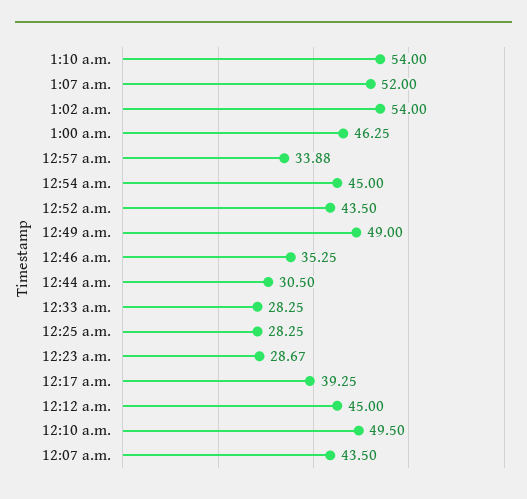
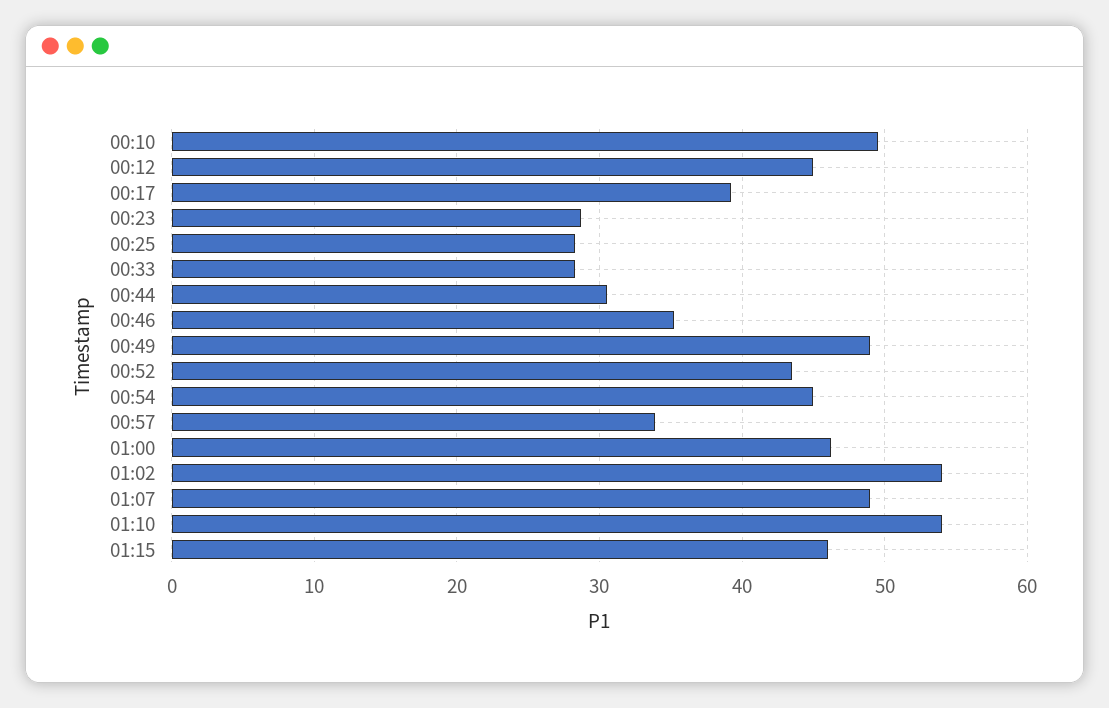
1:07 a.m.: 52 -> 49
12:07 a.m.: 43.5 -> none
01:15: none -> 46

